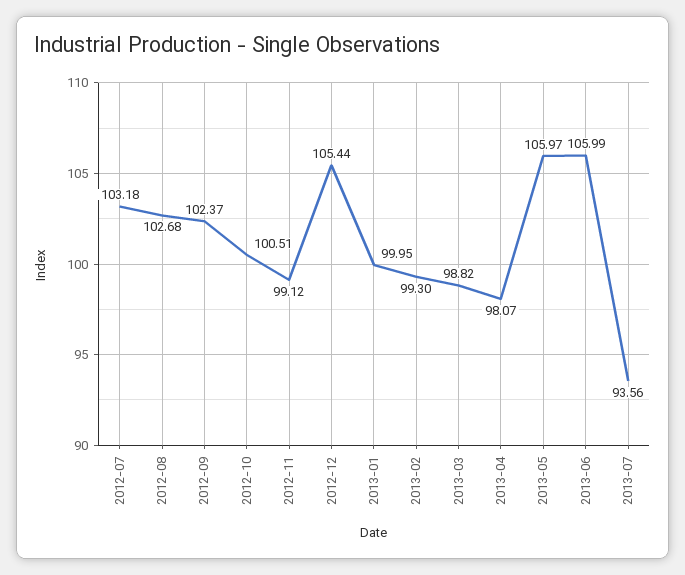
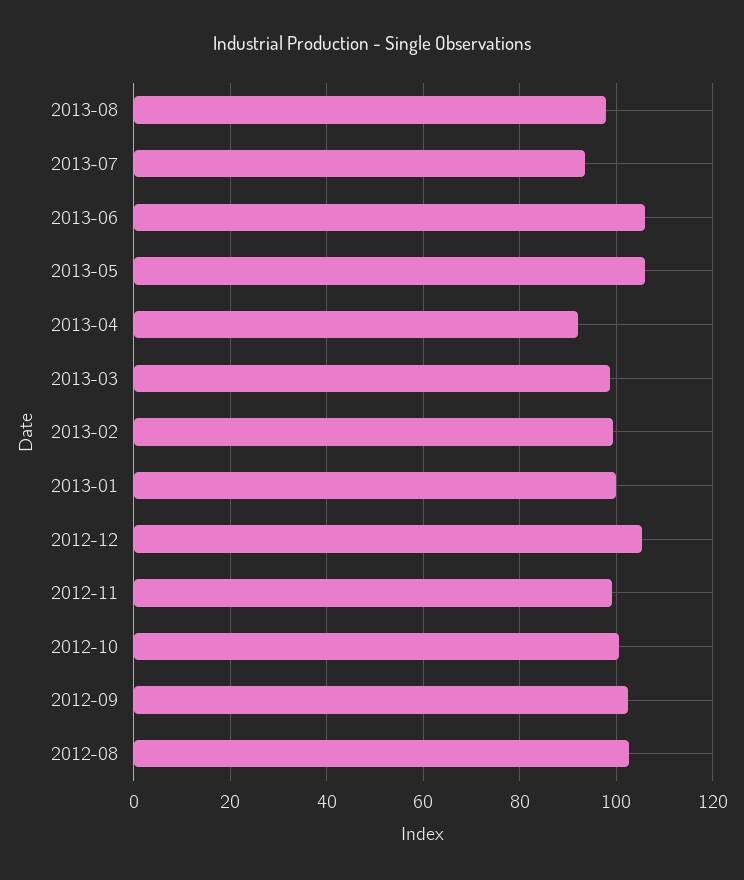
2012-07: 103.18 -> none
2013-04: 98.07 -> 92
2013-08: none -> 98

